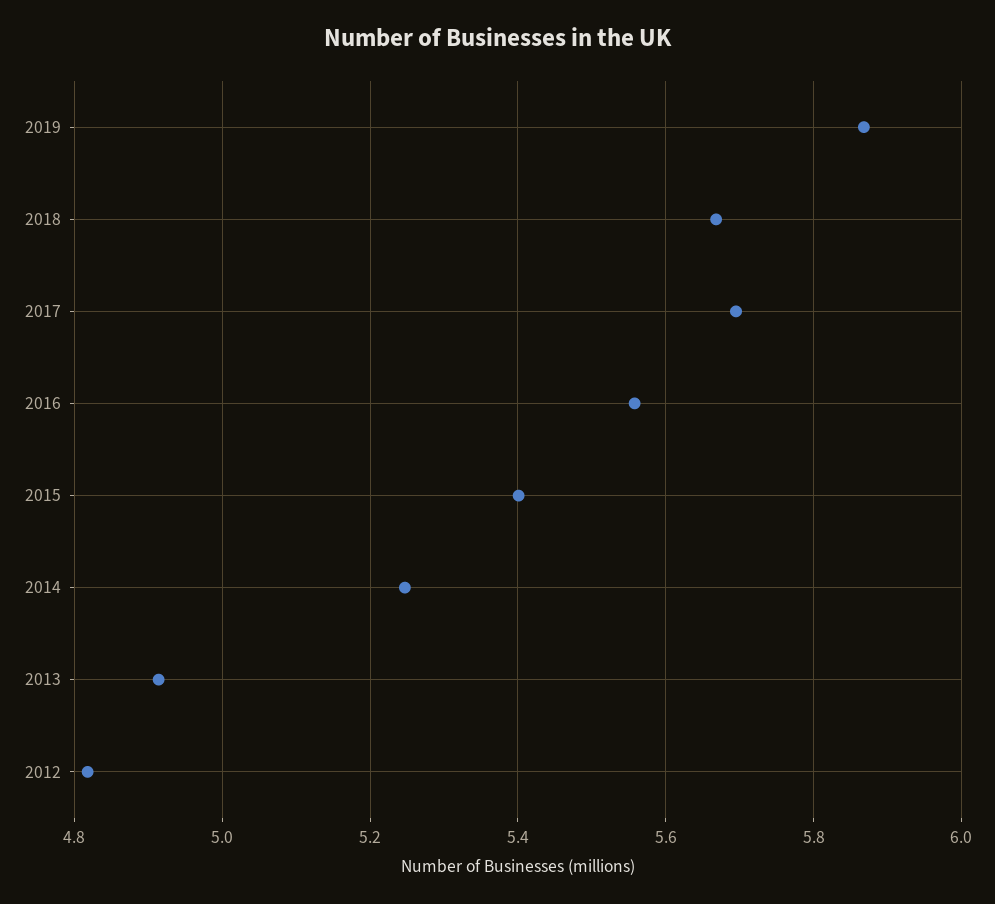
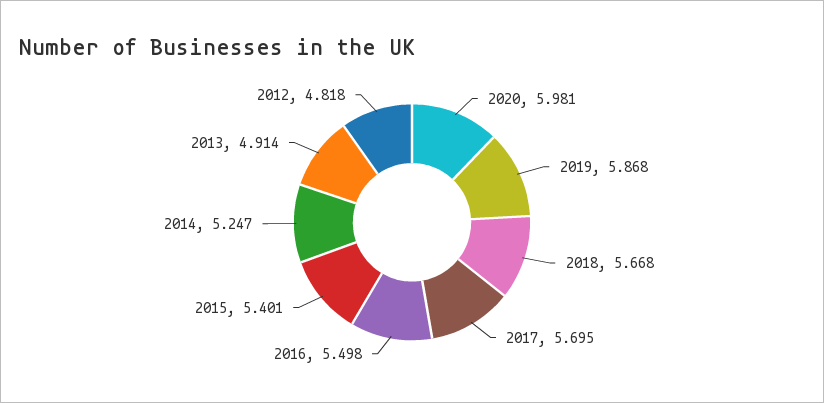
2016: 5.56 -> 5.498
2020: none -> 5.981

